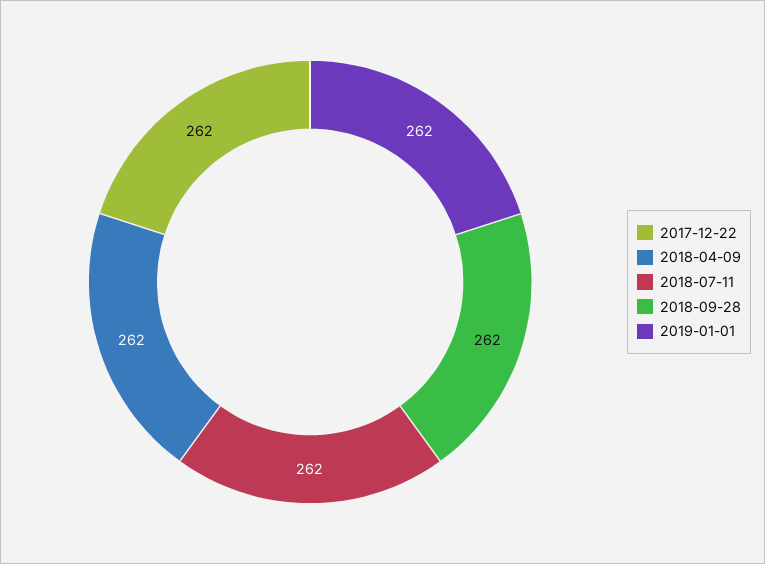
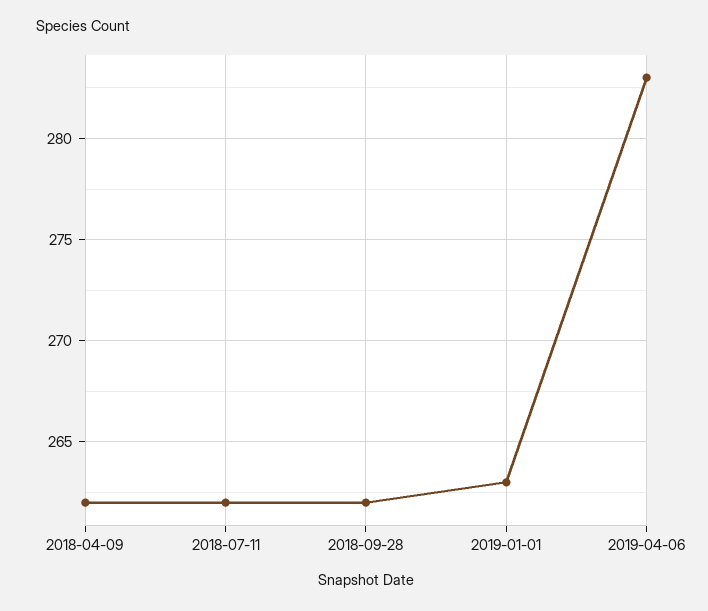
2017-12-22: 262 -> none
2019-01-01: 262 -> 263
2019-04-06: none -> 283

